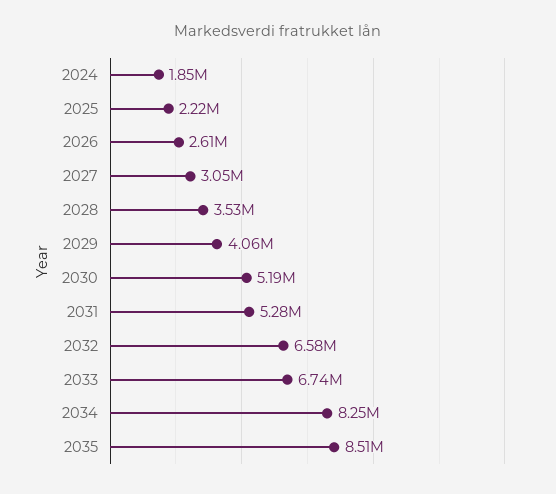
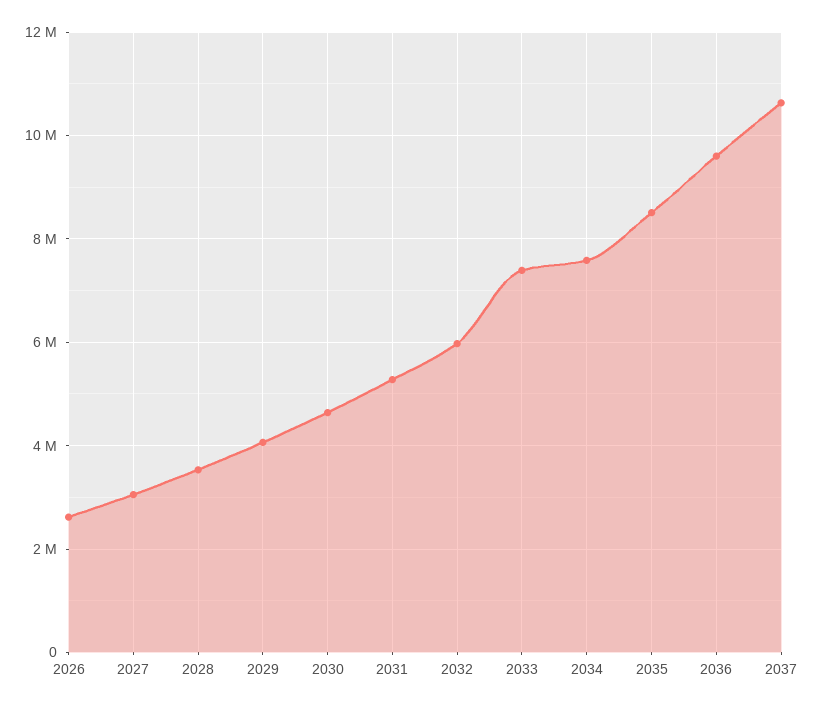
2024: 1850000 -> none
2025: 2220000 -> none
2030: 5190000 -> 4600000
2032: 6580000 -> 6000000
2033: 6740000 -> 7400000
2034: 8250000 -> 7600000
2036: none -> 9600000
2037: none -> 10600000

